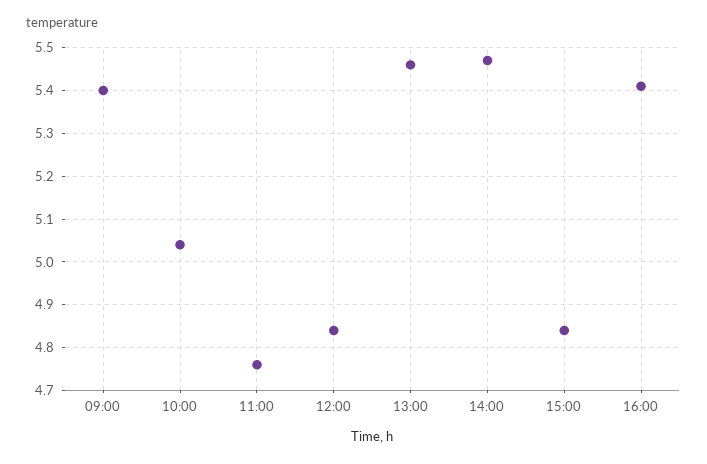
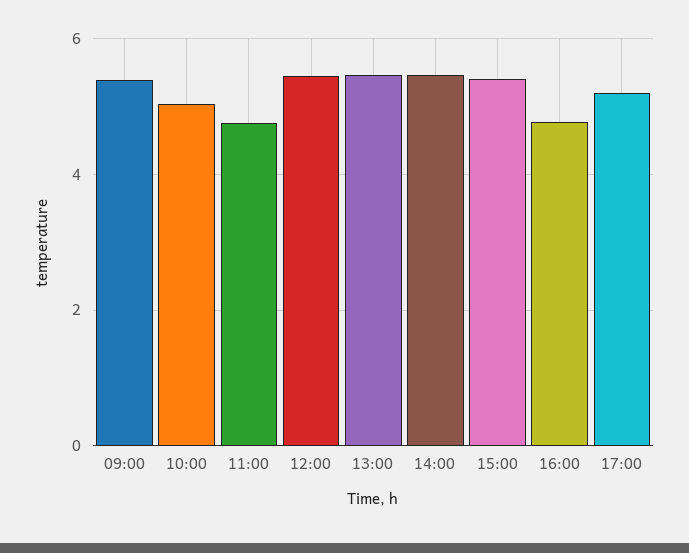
12:00: 4.85 -> 5.4
15:00: 4.85 -> 5.4
16:00: 5.4 -> 4.8
17:00: none -> 5.2

